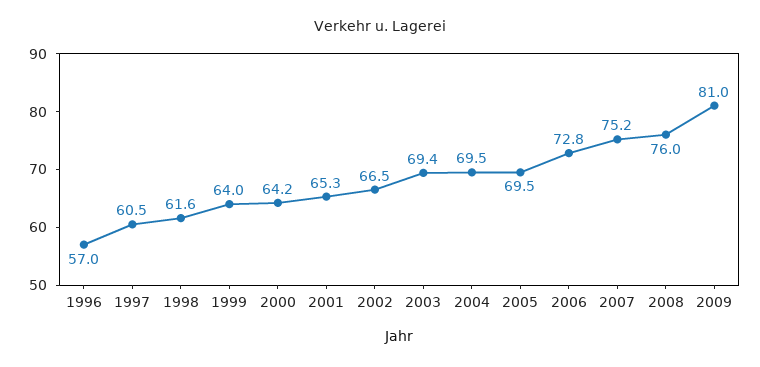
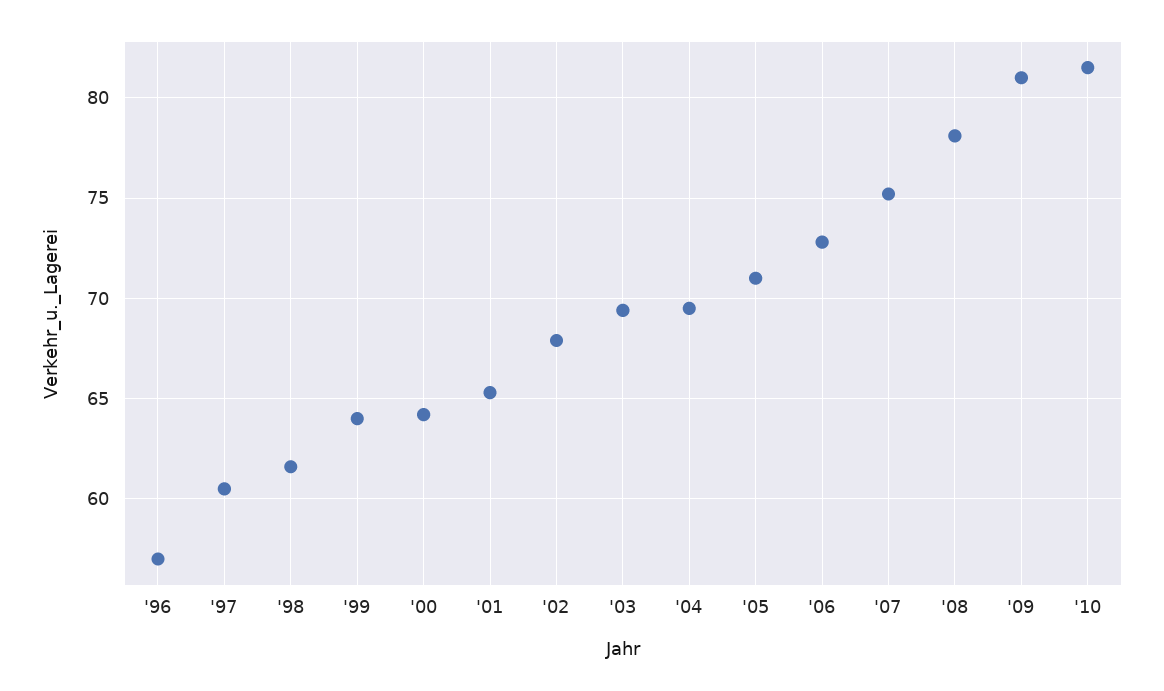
2002: 66.5 -> 68
2005: 69.5 -> 71
2008: 76 -> 78
'10: none -> 81.5

